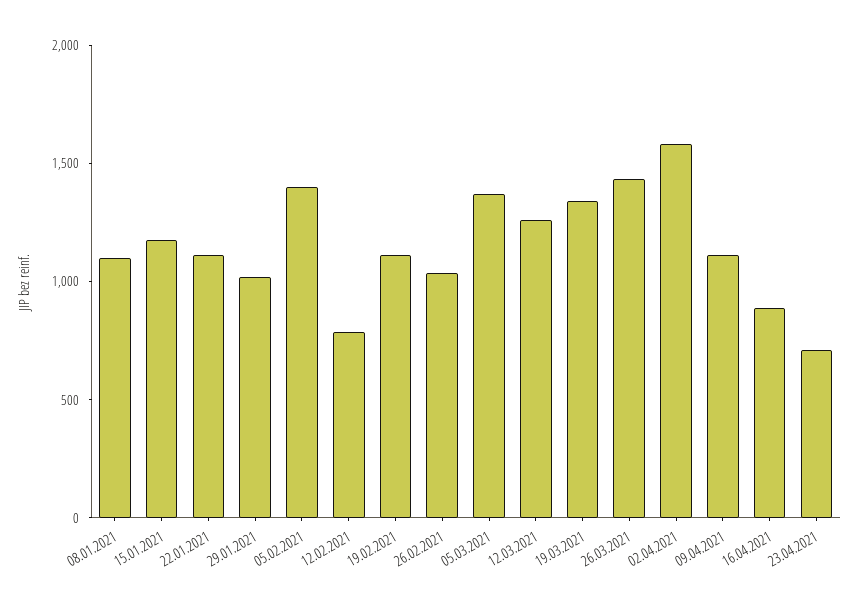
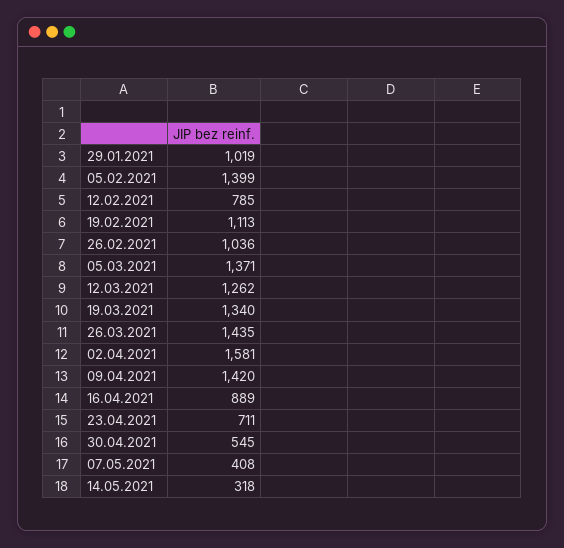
08.01.2021: 1100 -> none
15.01.2021: 1200 -> none
22.01.2021: 1100 -> none
09.04.2021: 1100 -> 1420
30.04.2021: none -> 545
07.05.2021: none -> 408
14.05.2021: none -> 318

